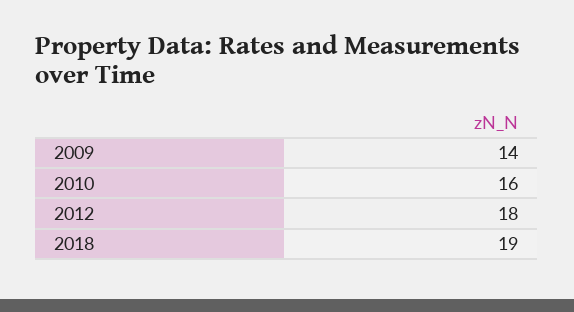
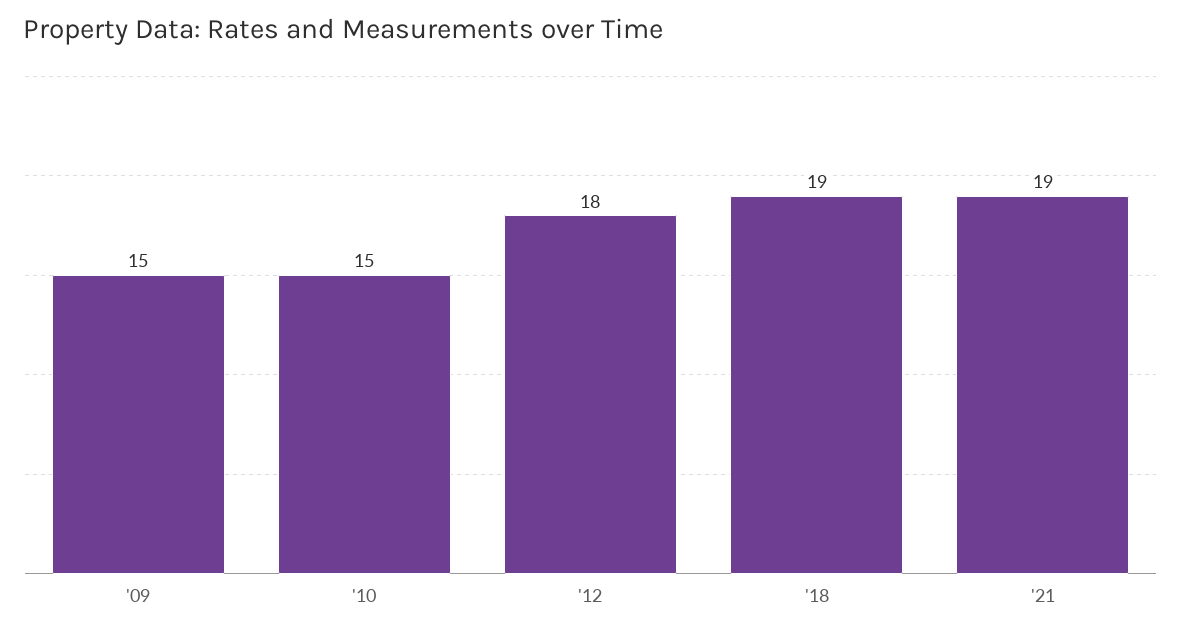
2009: 14 -> 15
2010: 16 -> 15
'21: none -> 19

